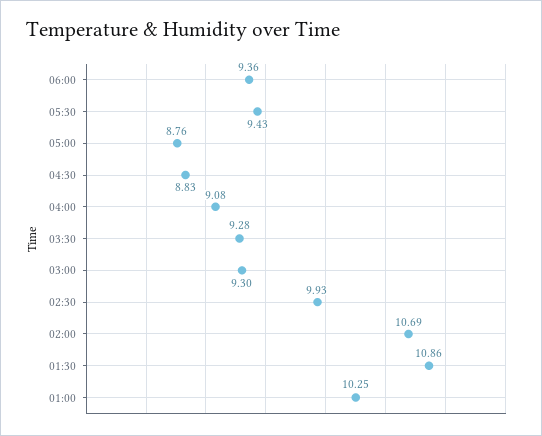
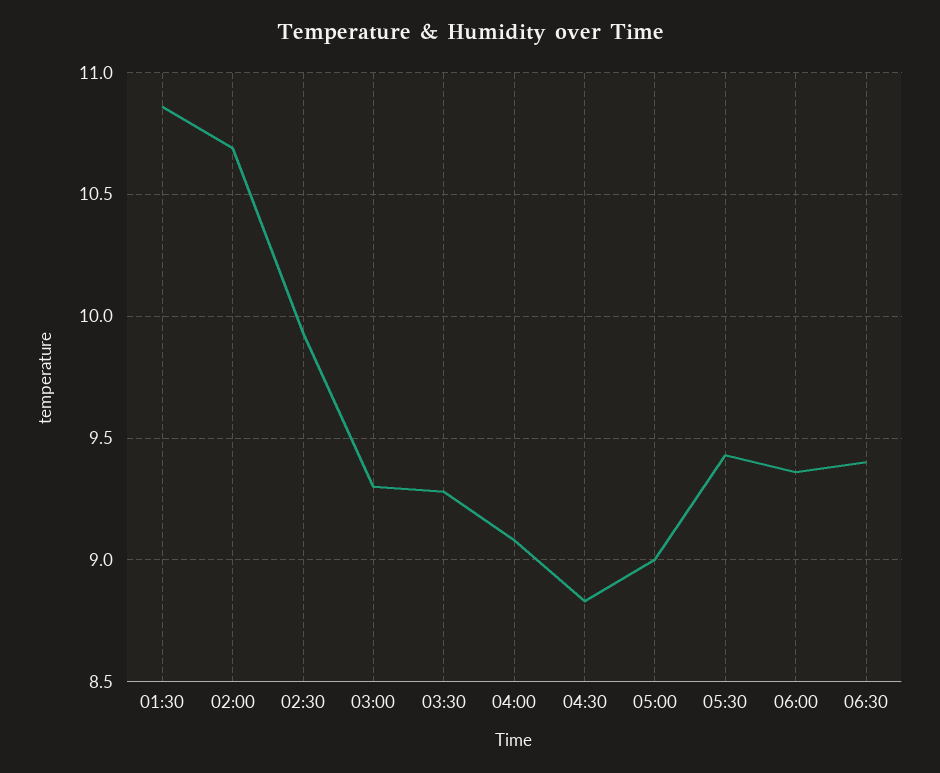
05:00: 8.76 -> 9
01:00: 10.25 -> none
06:30: none -> 9.4

